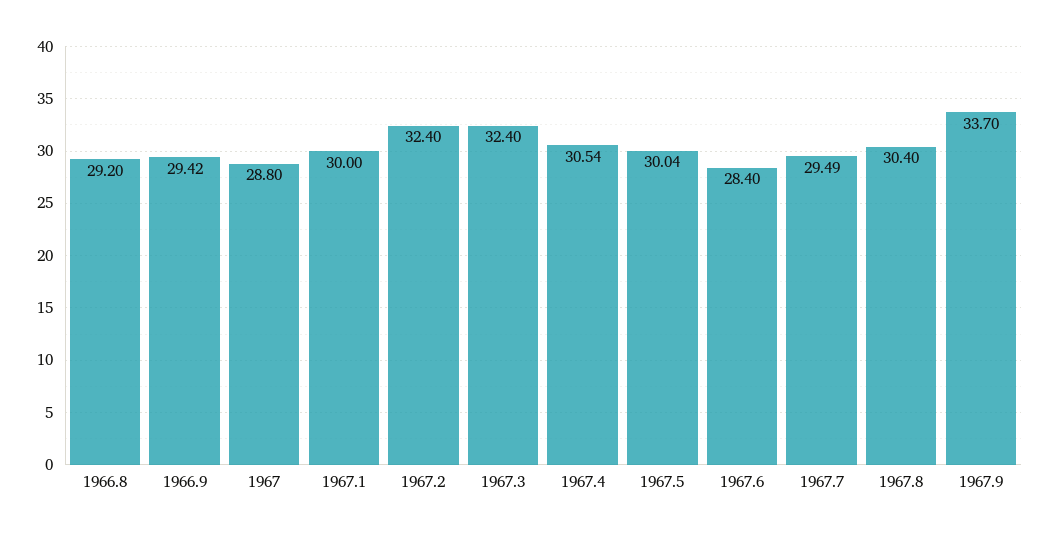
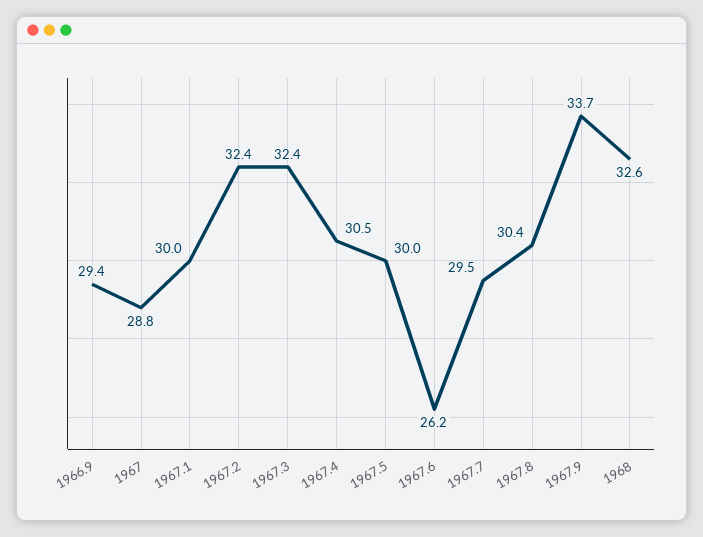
1966.8: 29.2 -> none
1967.6: 28.4 -> 26.2
1968: none -> 32.6

